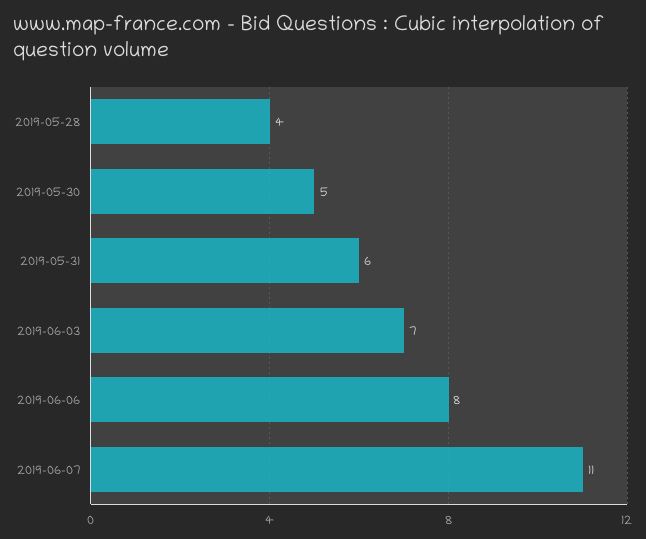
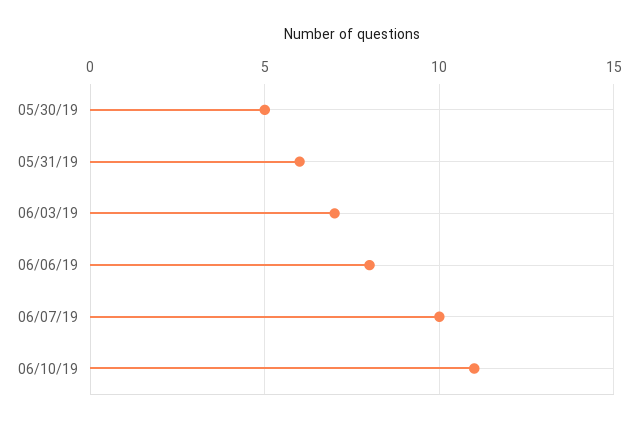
2019-05-28: 4 -> none
2019-06-07: 11 -> 10
06/10/19: none -> 11

